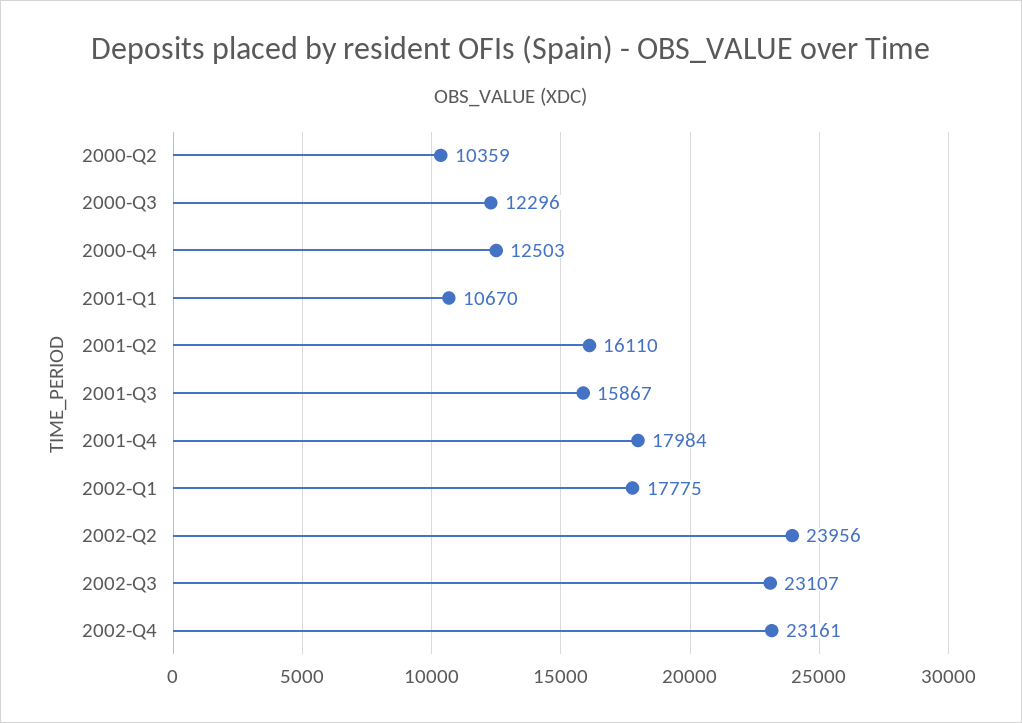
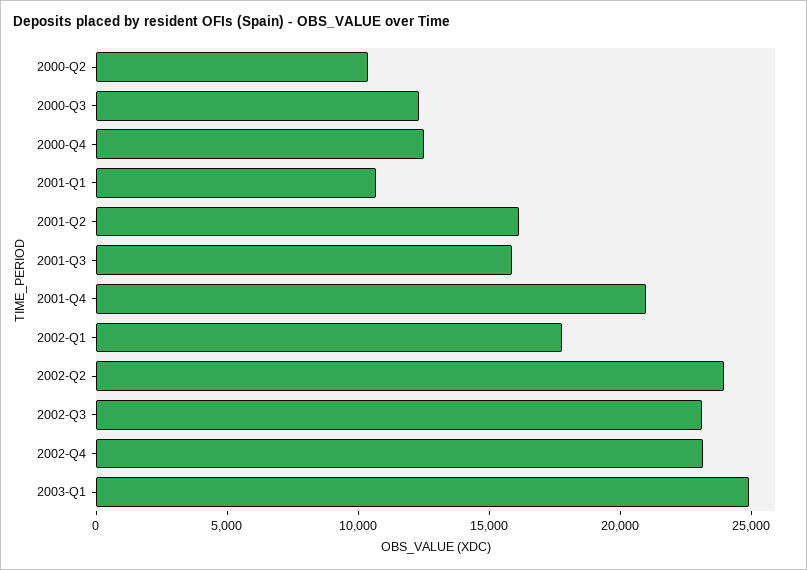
2001-Q4: 17984 -> 21000
2003-Q1: none -> 25000

